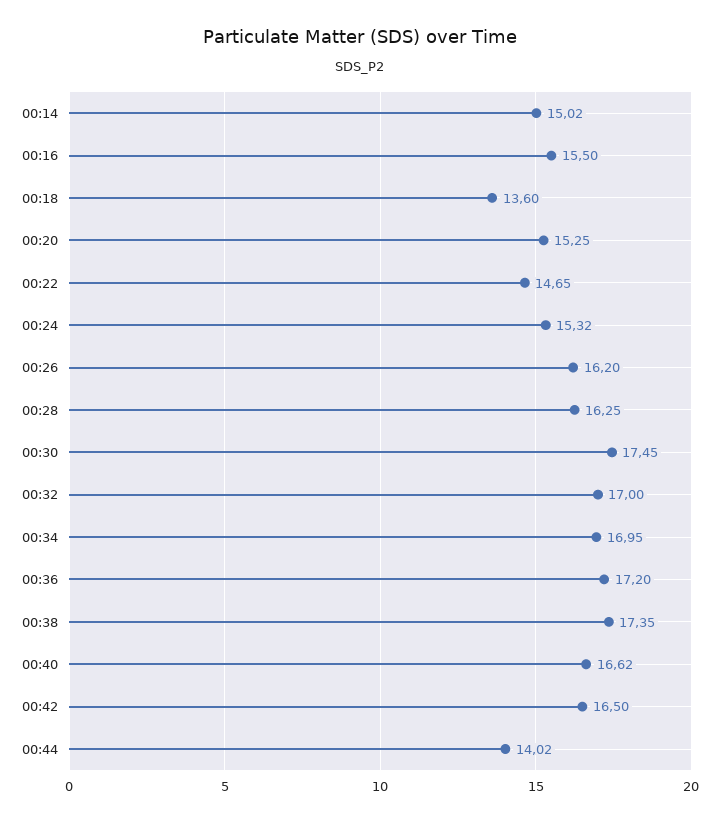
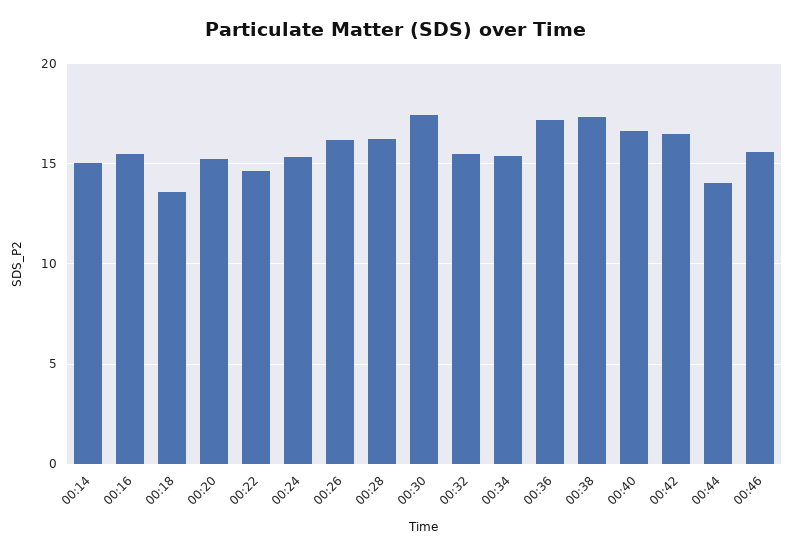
00:32: 17 -> 15.5
00:34: 16.95 -> 15.5
00:46: none -> 15.5

